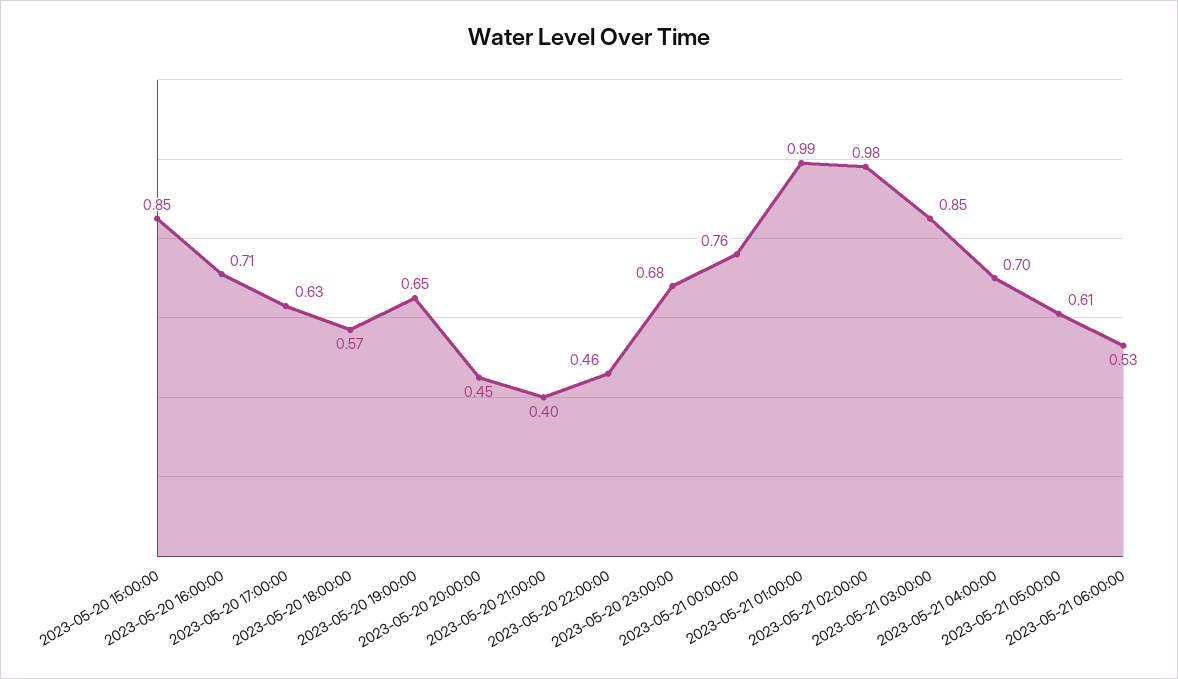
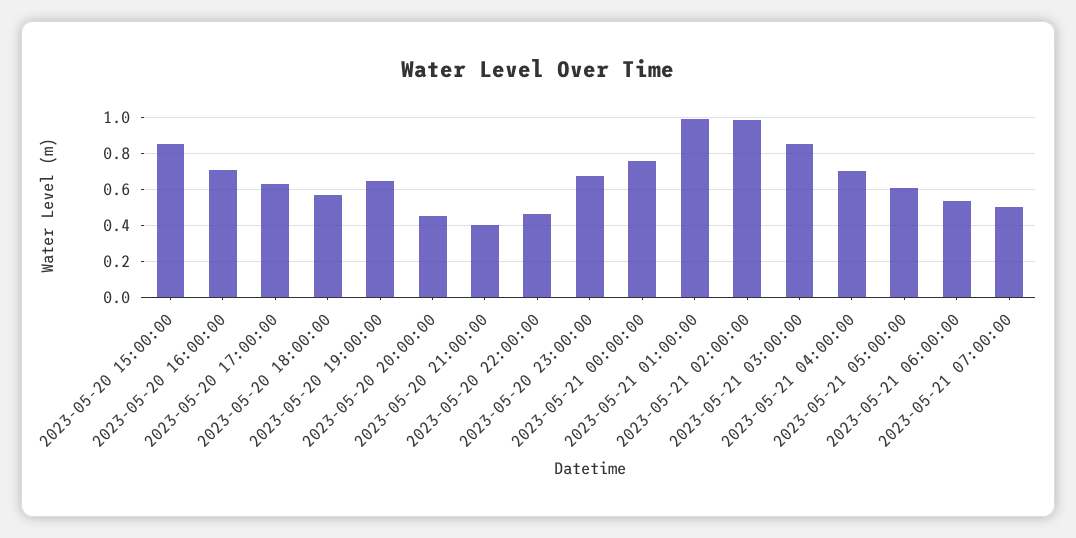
2023-05-21 07:00:00: none -> 0.5

